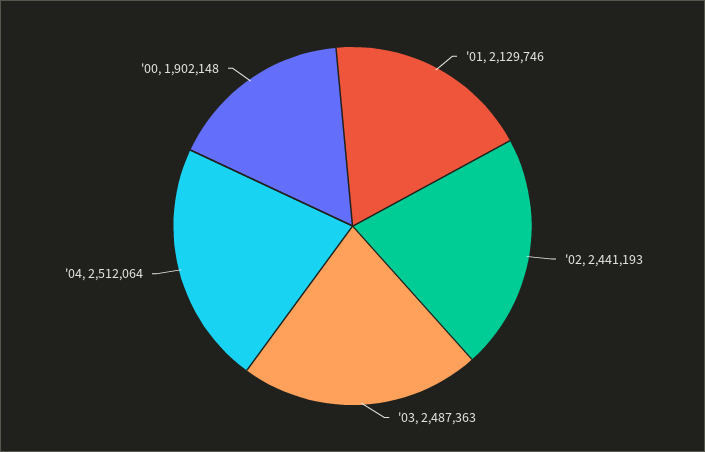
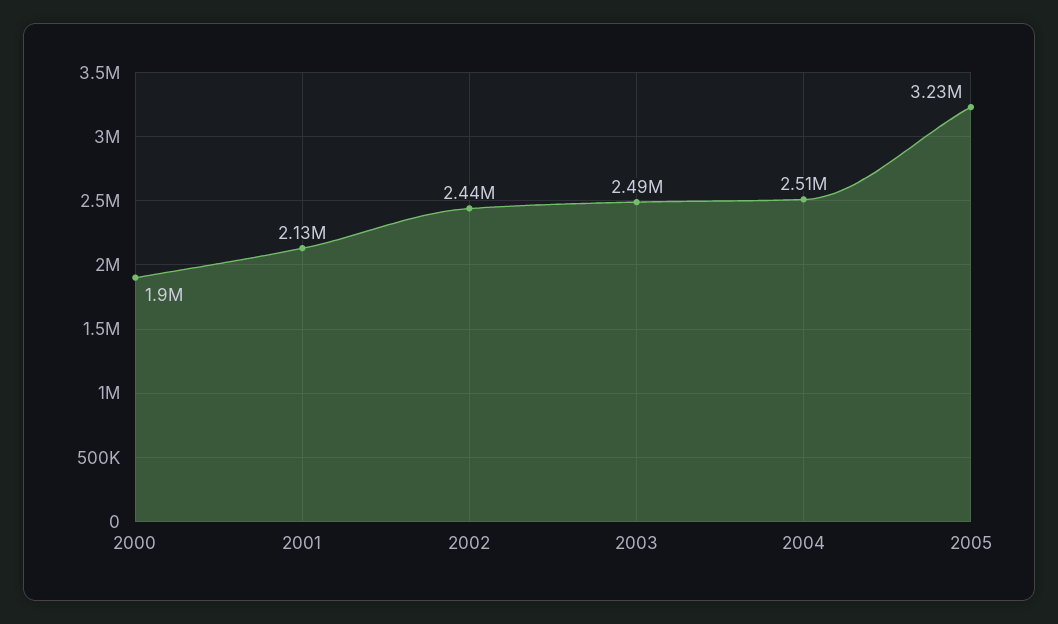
2005: none -> 3230000

